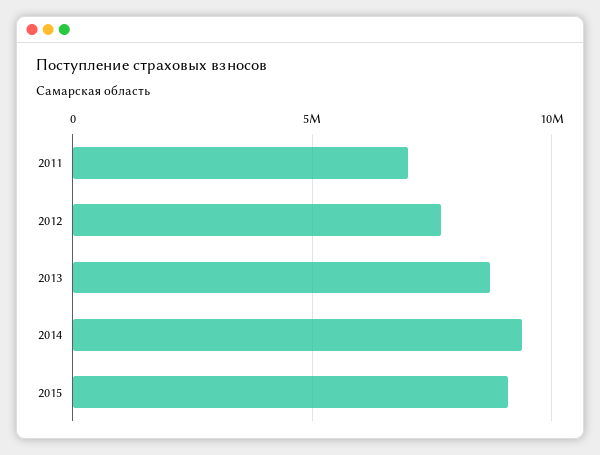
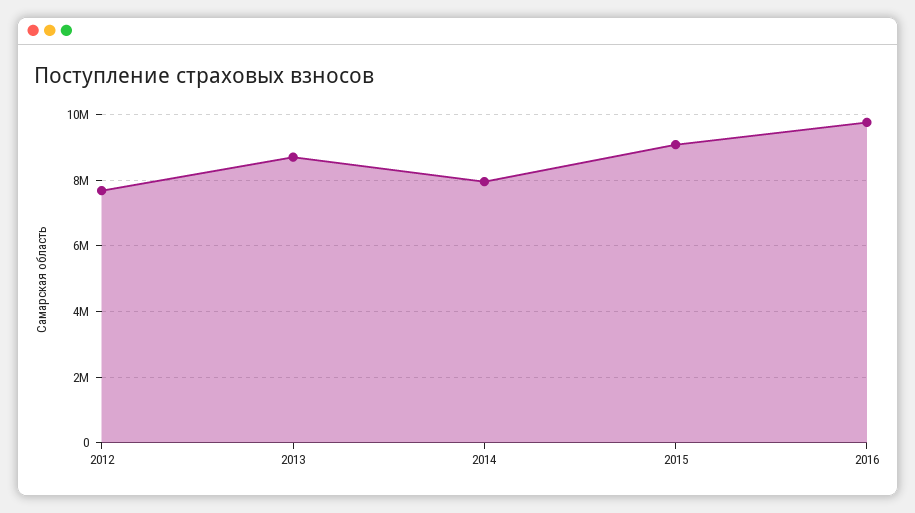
2011: 7000000 -> none
2014: 9500000 -> 8000000
2016: none -> 9800000

